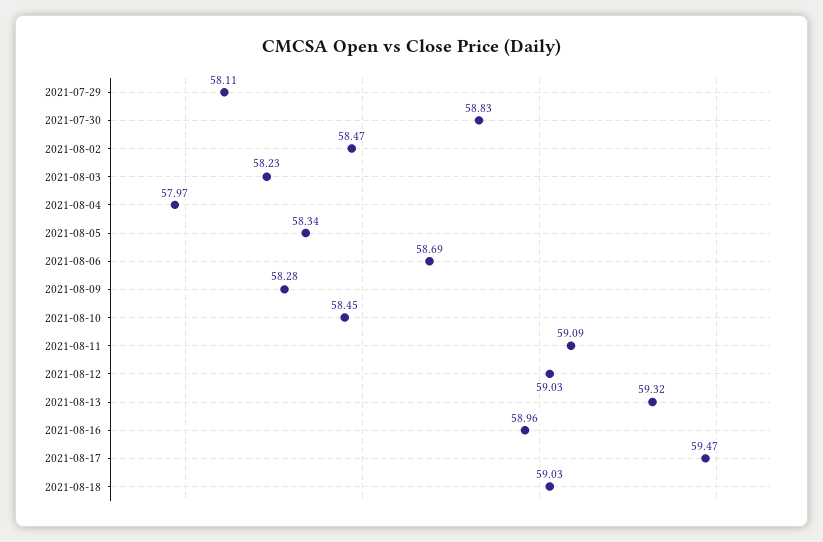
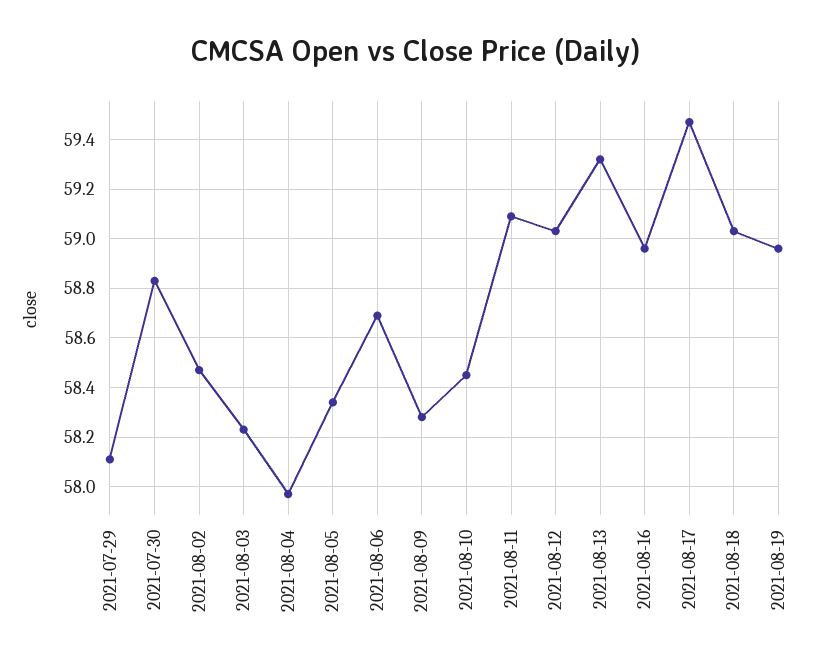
2021-08-19: none -> 58.95

